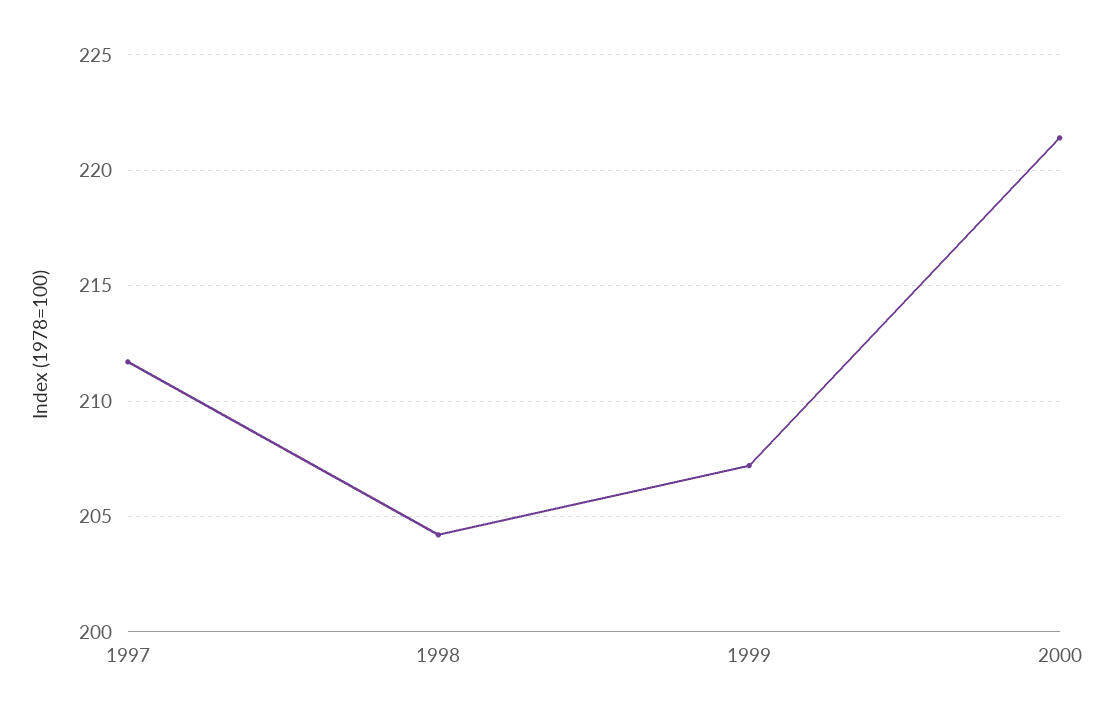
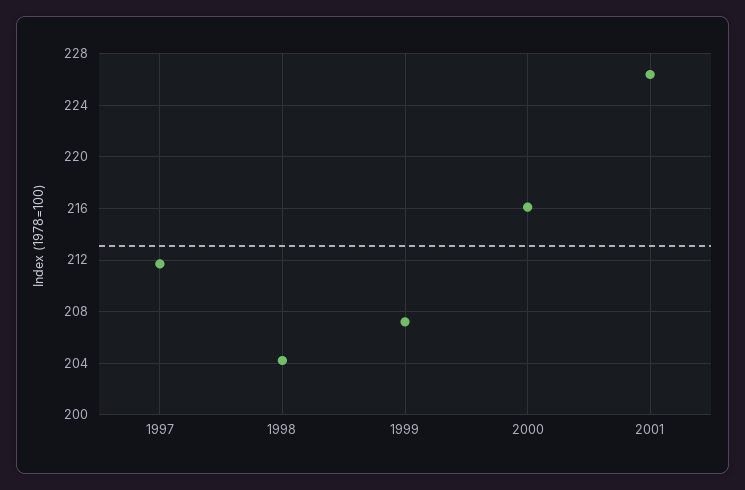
2000: 221.5 -> 216
2001: none -> 226.5

